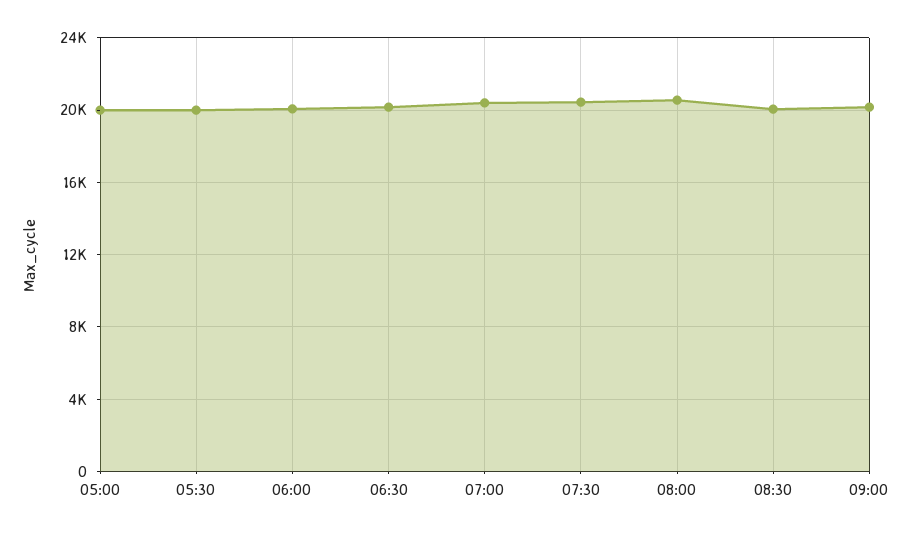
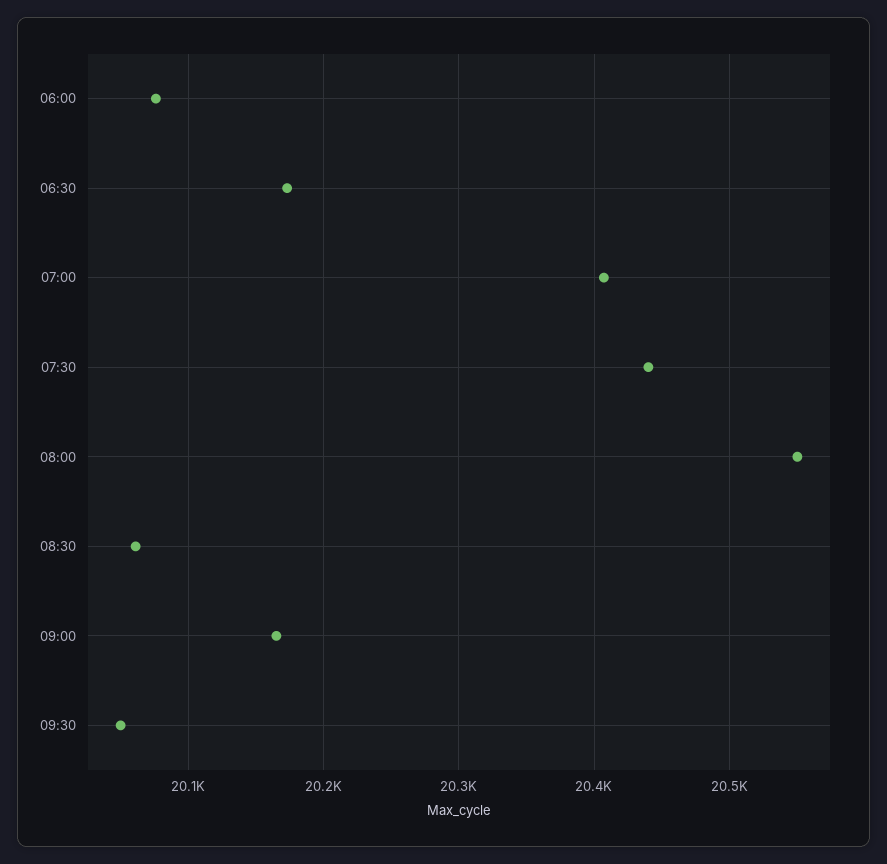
05:00: 20000 -> none
05:30: 20000 -> none
09:30: none -> 20050

